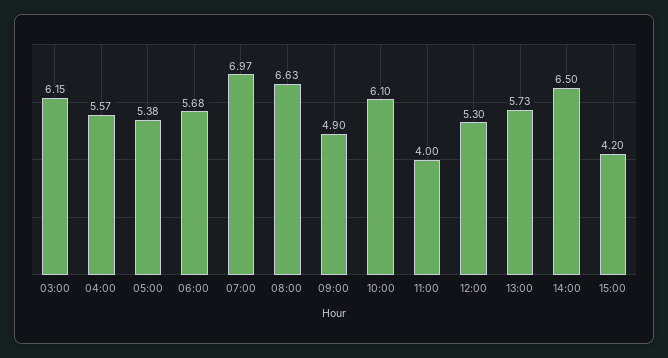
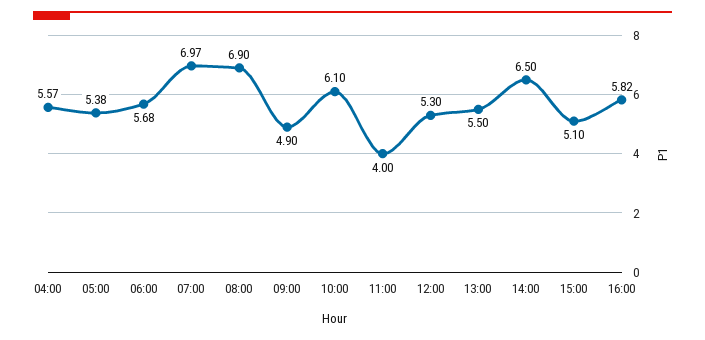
03:00: 6.15 -> none
08:00: 6.63 -> 6.9
13:00: 5.73 -> 5.5
15:00: 4.2 -> 5.1
16:00: none -> 5.82

